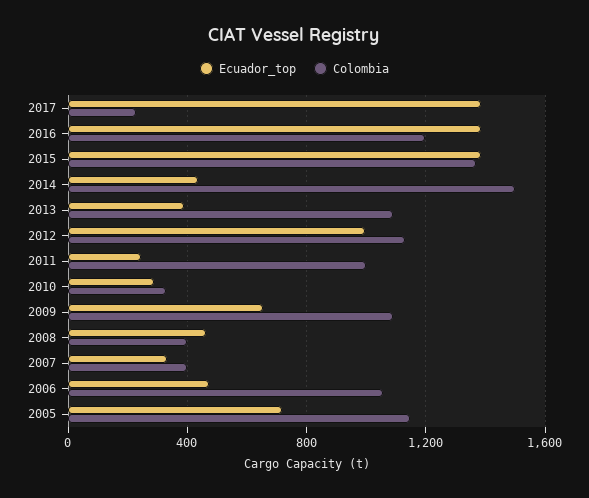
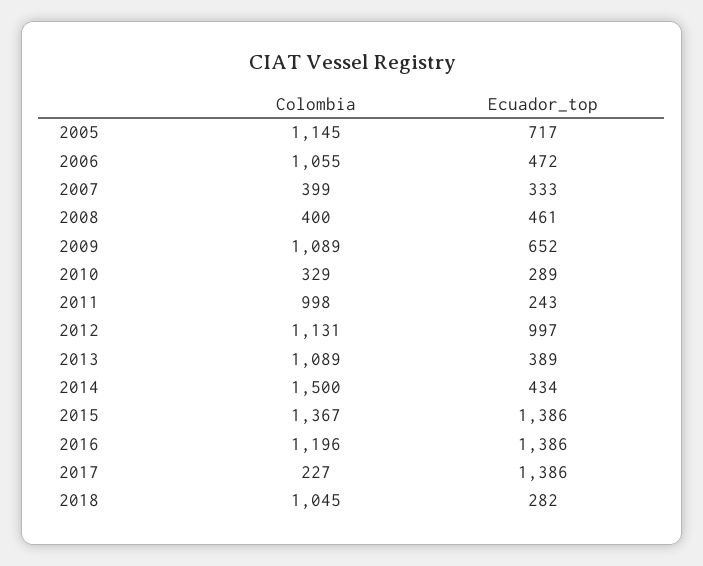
Colombia, 2018: none -> 1045
Ecuador_top, 2018: none -> 282

